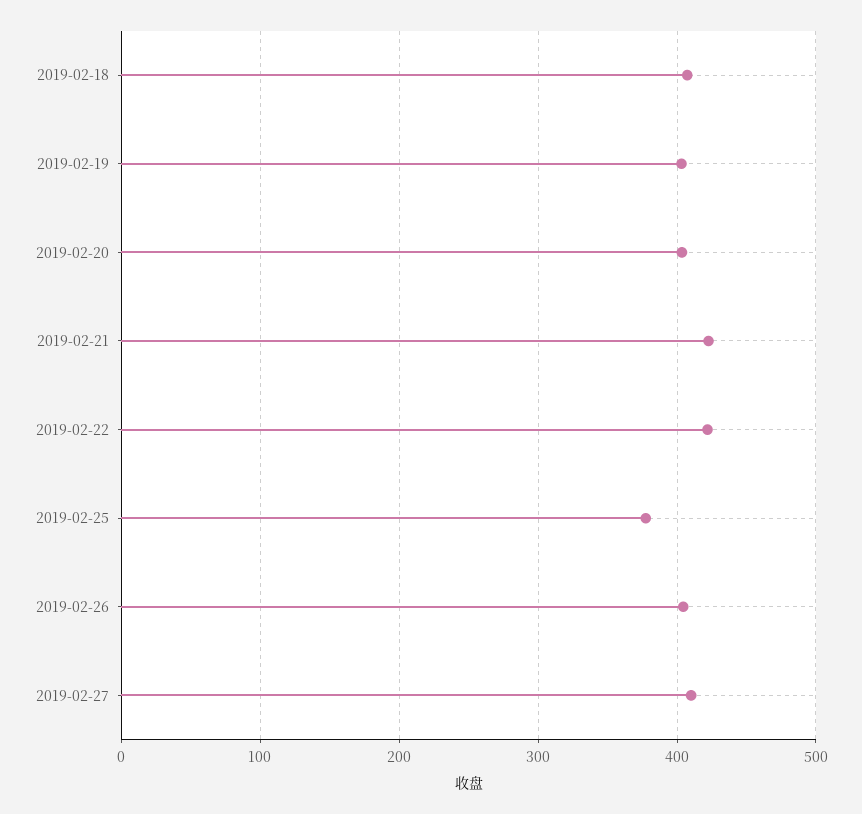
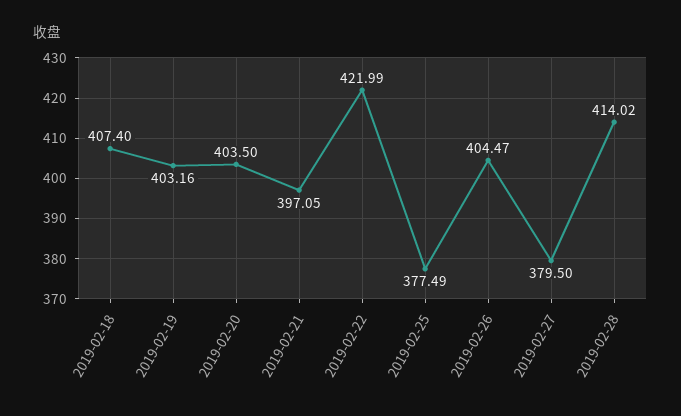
2019-02-21: 420 -> 397.05
2019-02-27: 410 -> 379.5
2019-02-28: none -> 414.02

